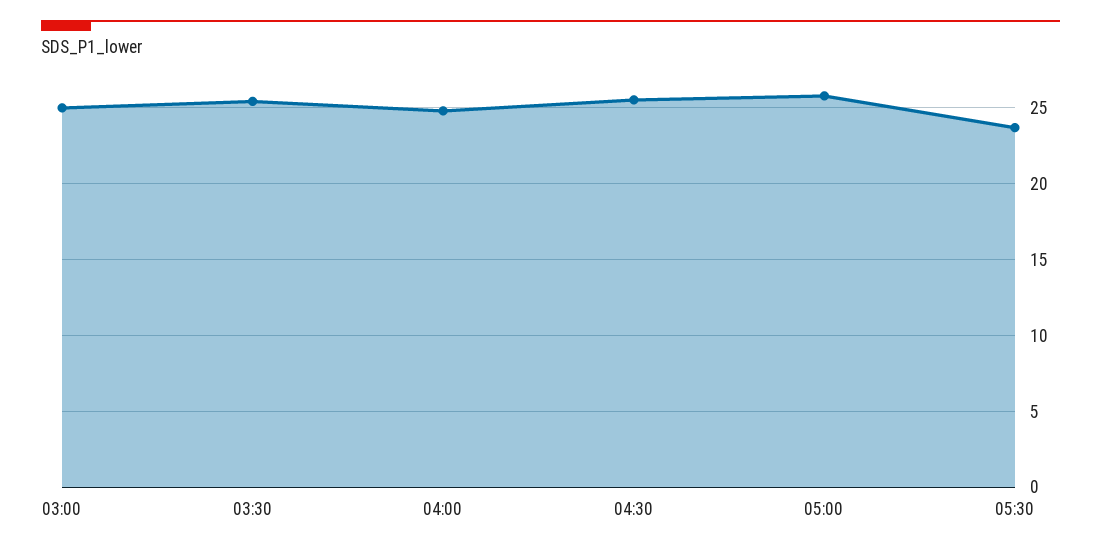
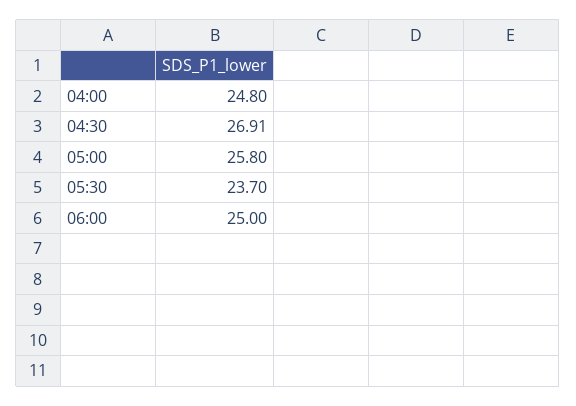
03:00: 25 -> none
03:30: 25.5 -> none
04:30: 25.5 -> 26.91
06:00: none -> 25

